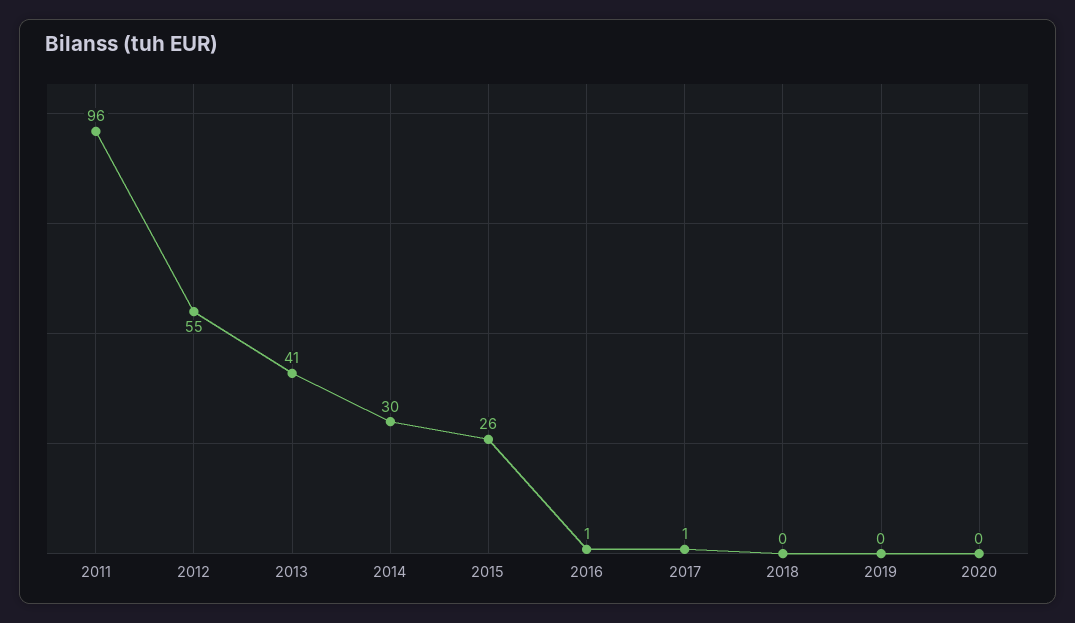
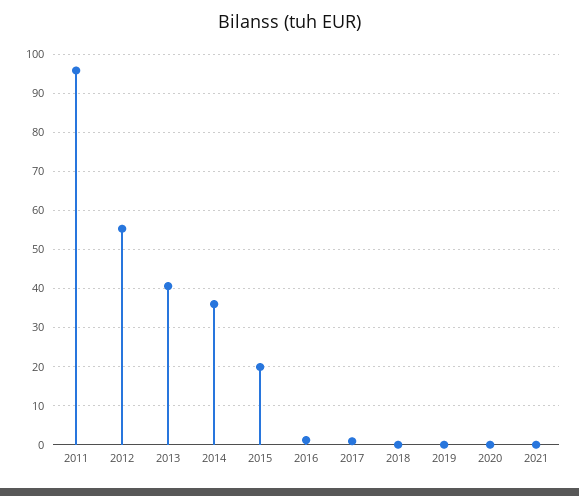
2014: 30 -> 36
2015: 26 -> 20
2021: none -> 0

